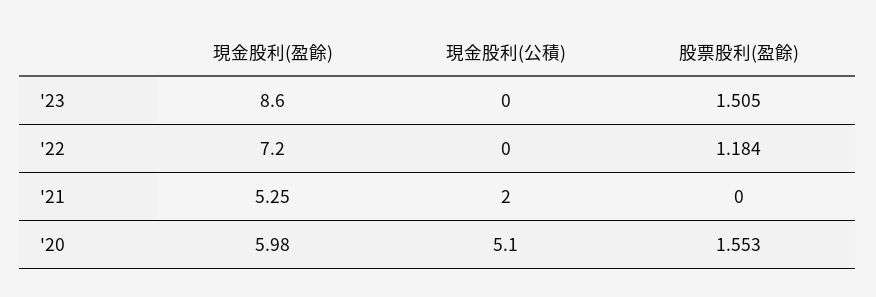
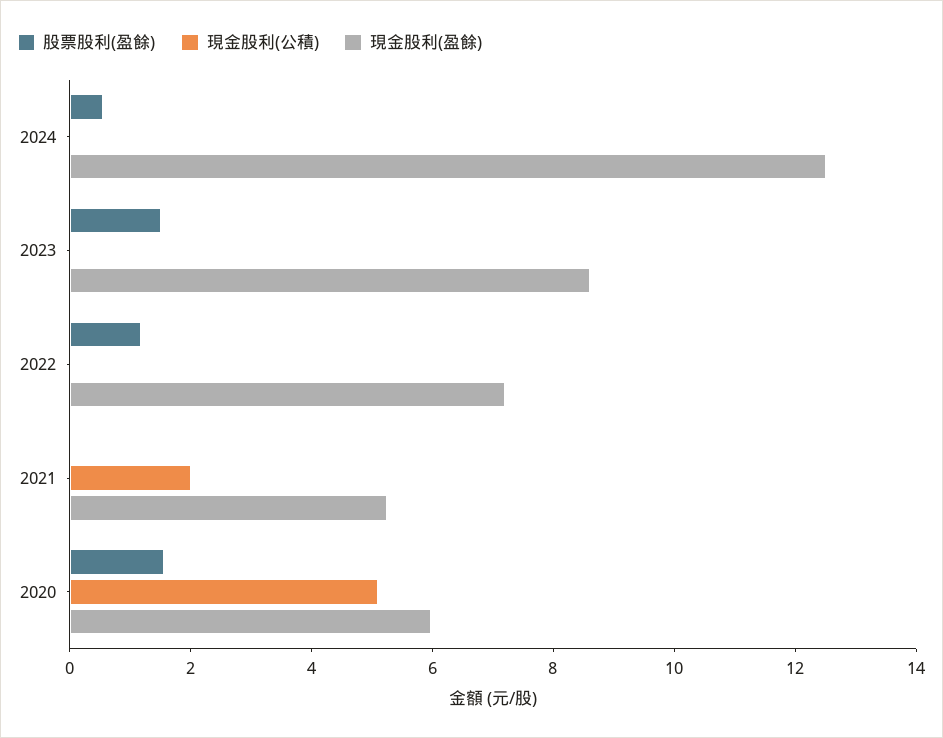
股票股利(盈餘), 2024: none -> 0.5
現金股利(公積), 2024: none -> 0
現金股利(盈餘), 2024: none -> 12.5

